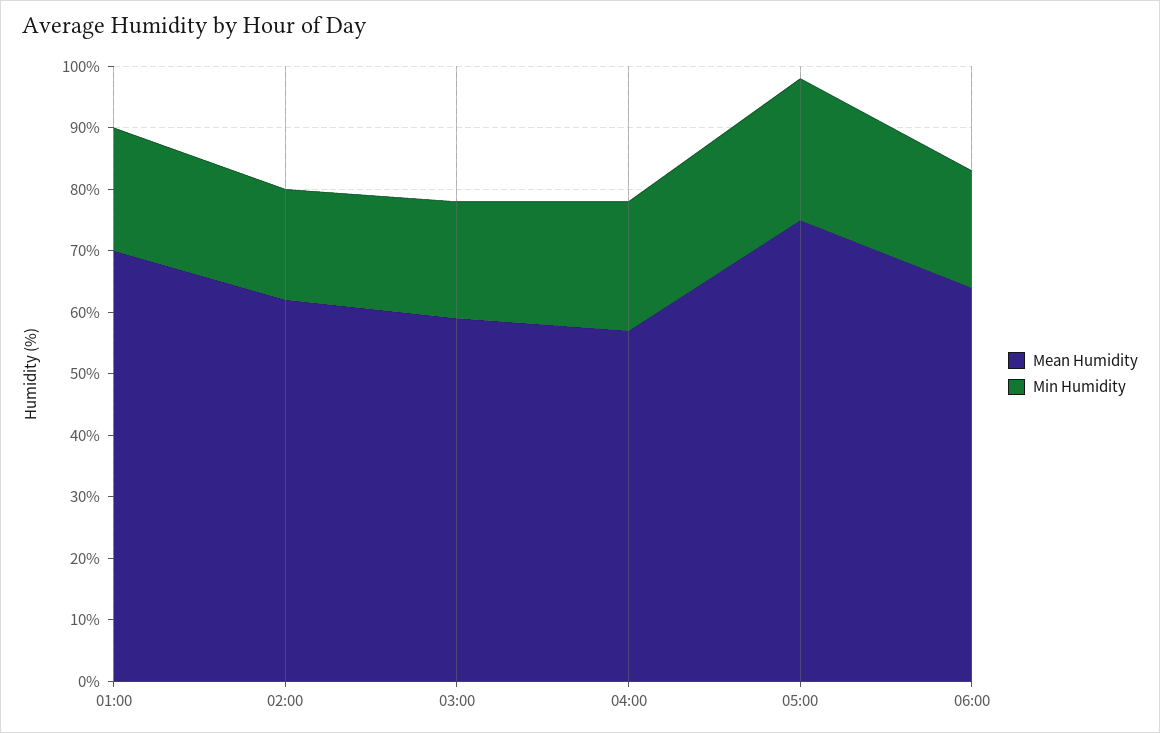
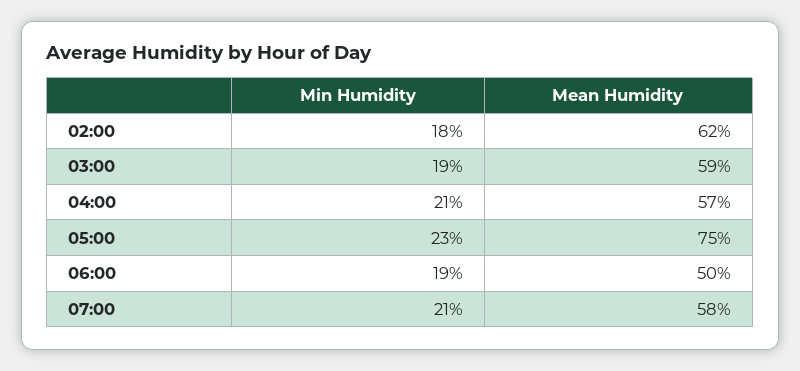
Mean Humidity, 01:00: 70 -> none
Min Humidity, 01:00: 20 -> none
Mean Humidity, 06:00: 65 -> 50
Min Humidity, 07:00: none -> 21
Mean Humidity, 07:00: none -> 58

